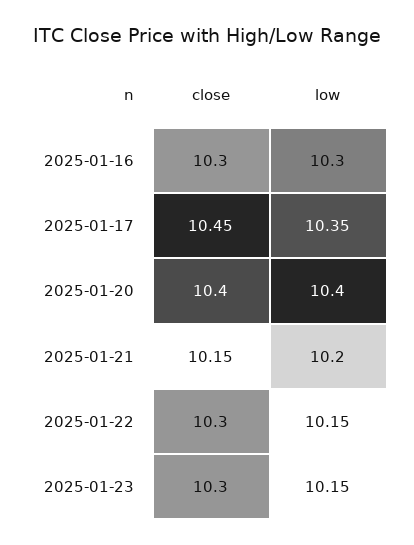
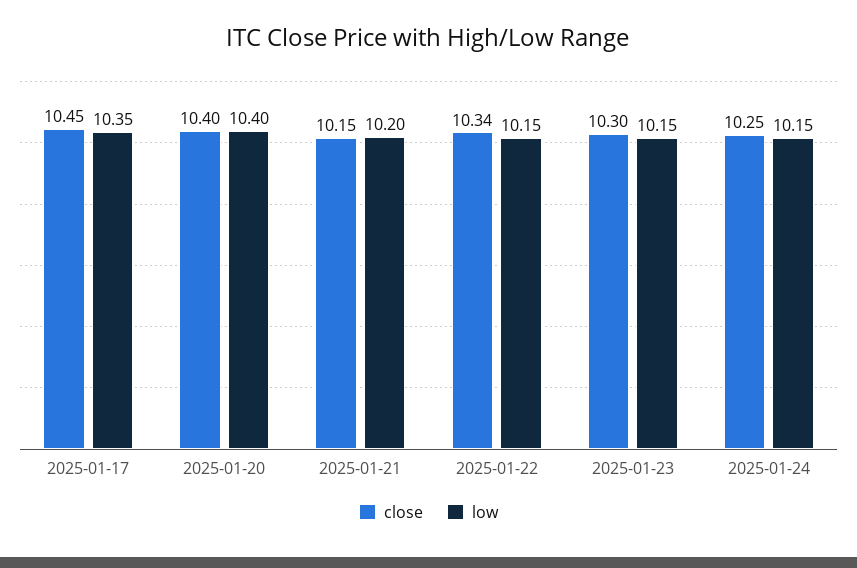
close, 2025-01-16: 10.3 -> none
low, 2025-01-16: 10.3 -> none
close, 2025-01-22: 10.3 -> 10.34
close, 2025-01-24: none -> 10.25
low, 2025-01-24: none -> 10.15

